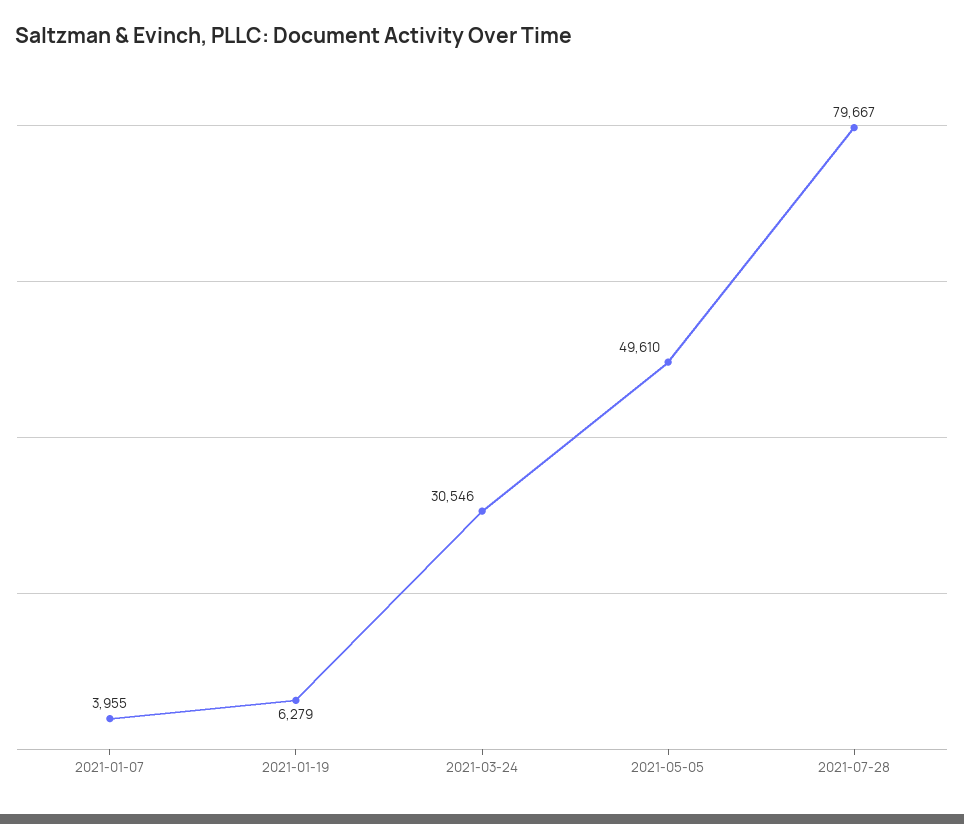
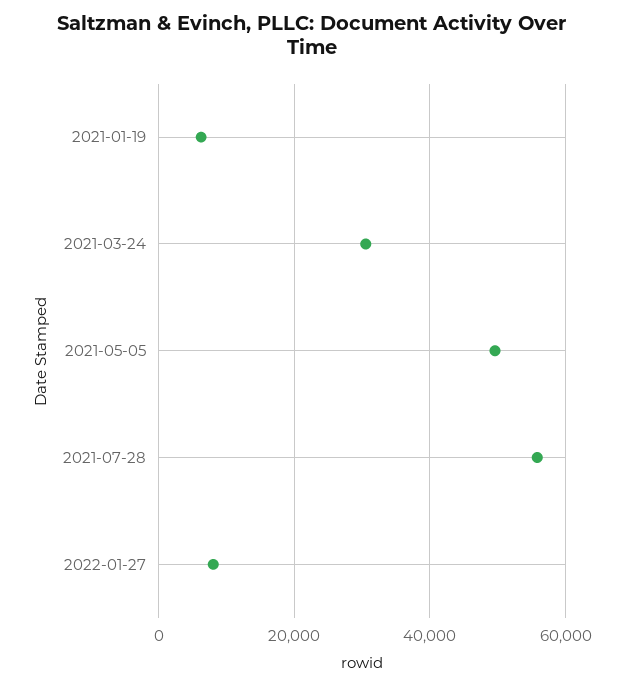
2021-01-07: 3955 -> none
2021-07-28: 79667 -> 56000
2022-01-27: none -> 8000

